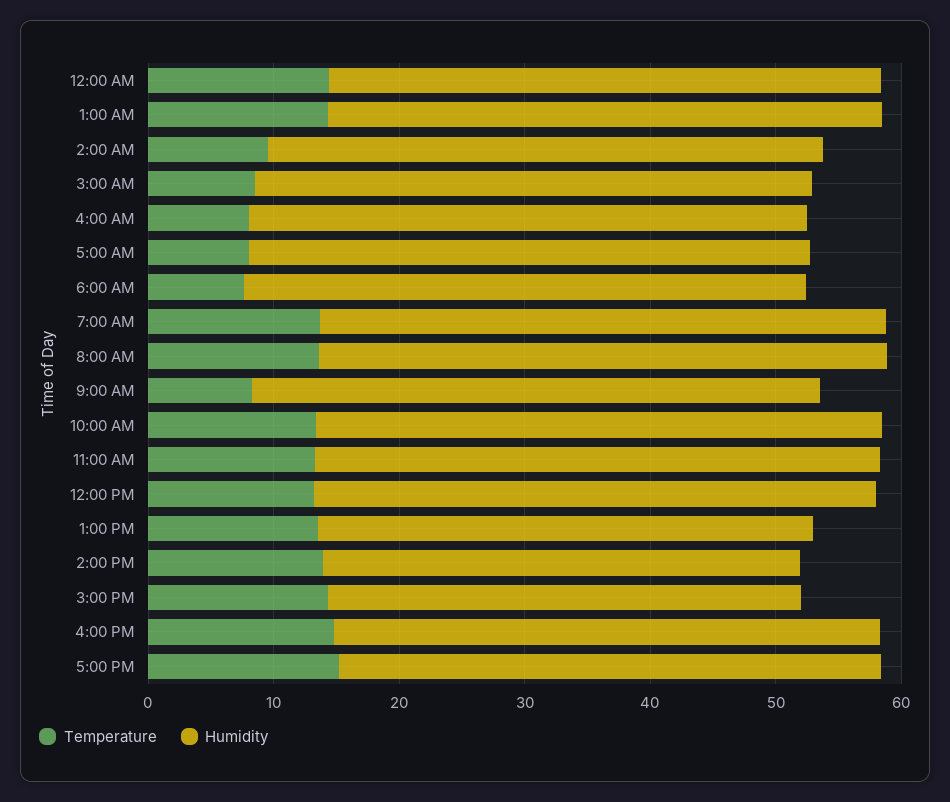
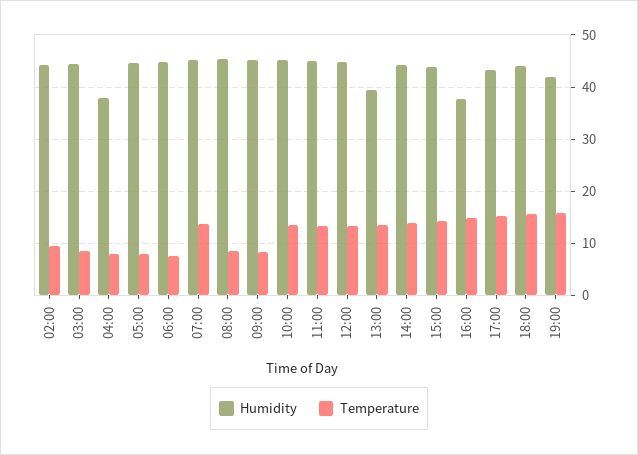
Temperature, 12:00 AM: 14 -> none
Humidity, 12:00 AM: 44 -> none
Temperature, 1:00 AM: 14 -> none
Humidity, 1:00 AM: 44 -> none
Humidity, 4:00 AM: 44 -> 38
Temperature, 8:00 AM: 14 -> 8
Humidity, 2:00 PM: 38 -> 44
Humidity, 3:00 PM: 38 -> 44
Humidity, 4:00 PM: 44 -> 38
Humidity, 18:00: none -> 44
Temperature, 18:00: none -> 16
Humidity, 19:00: none -> 42
Temperature, 19:00: none -> 16

